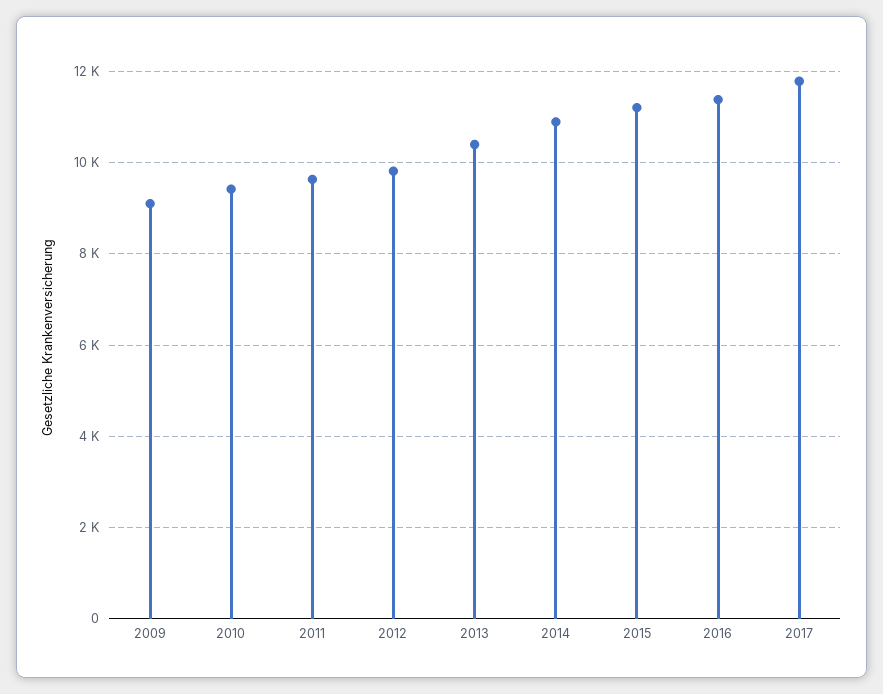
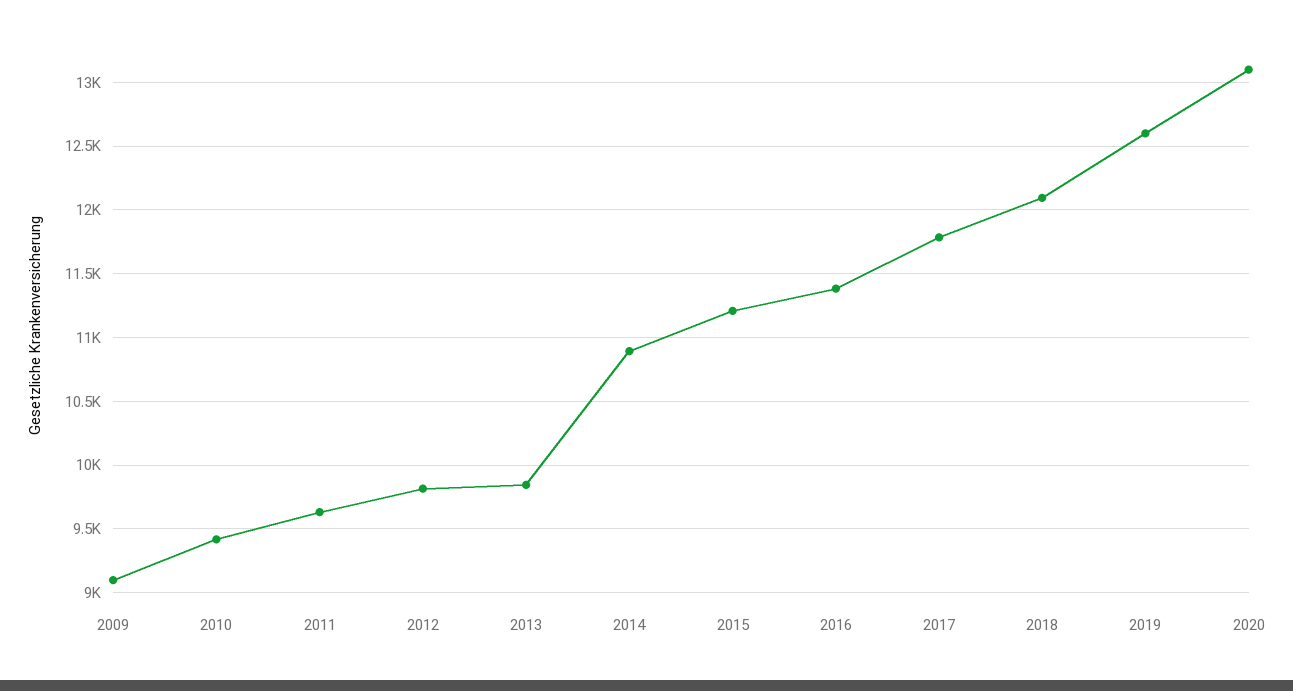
2013: 10400 -> 9850
2018: none -> 12100
2019: none -> 12600
2020: none -> 13100

